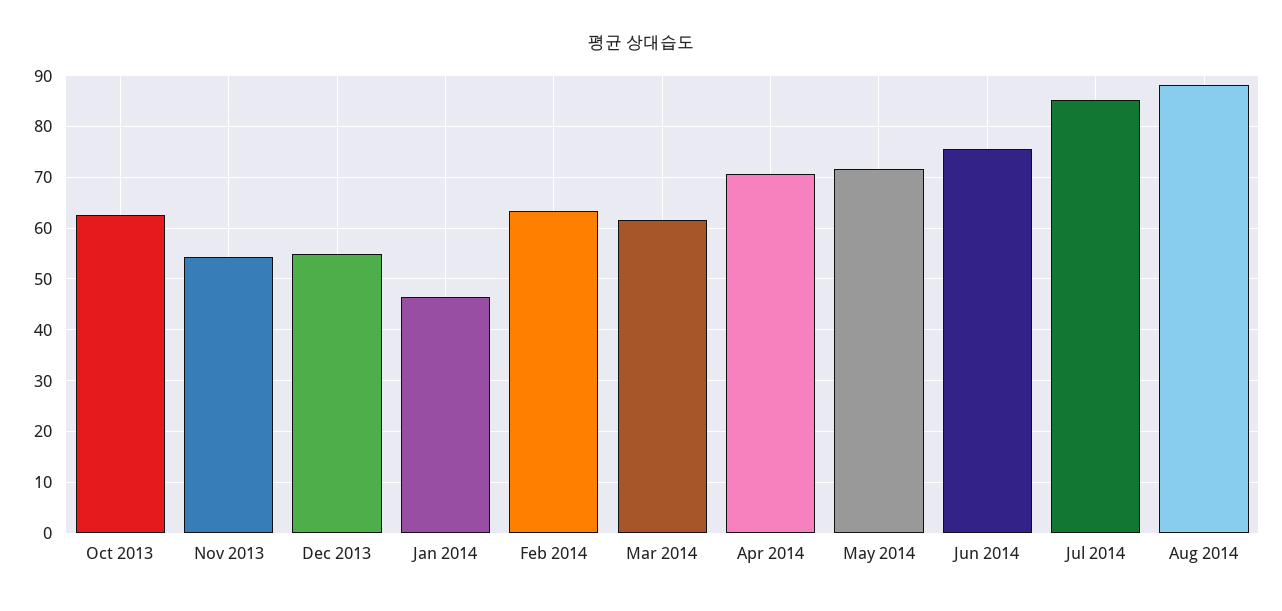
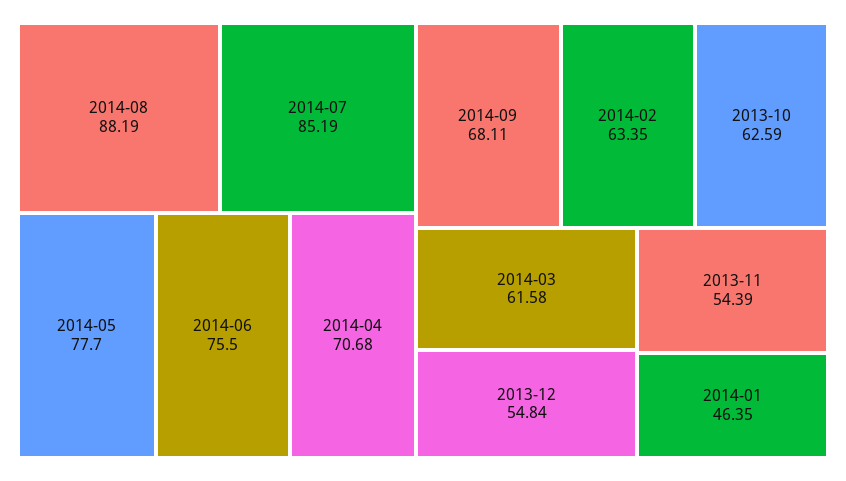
May 2014: 72 -> 77.7
2014-09: none -> 68.11

